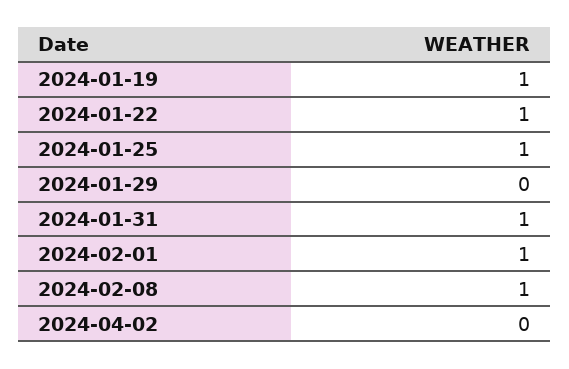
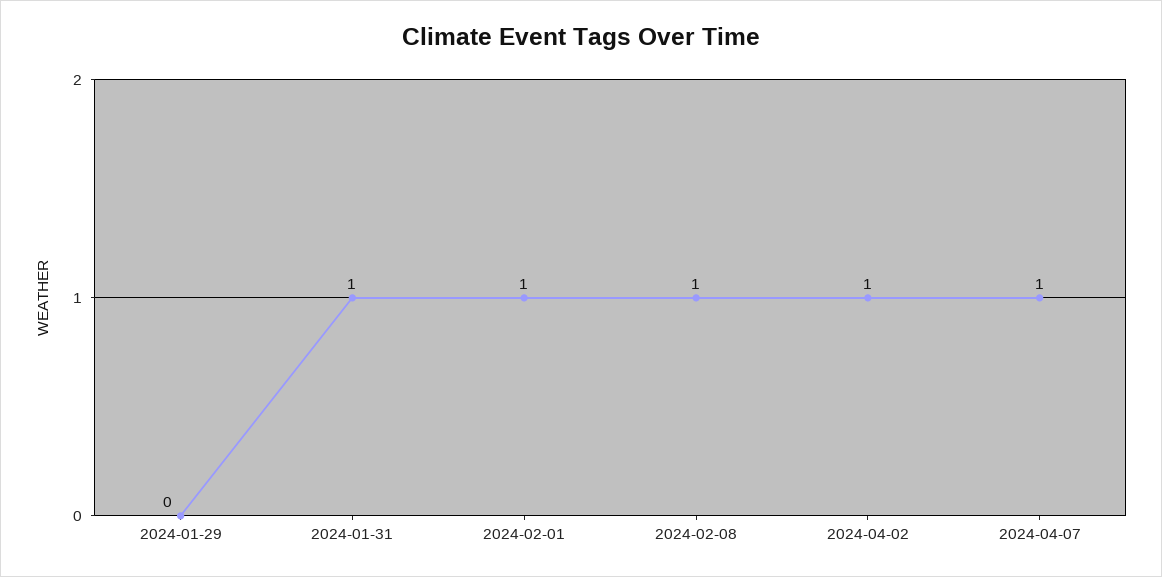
2024-01-19: 1 -> none
2024-01-22: 1 -> none
2024-01-25: 1 -> none
2024-04-02: 0 -> 1
2024-04-07: none -> 1

